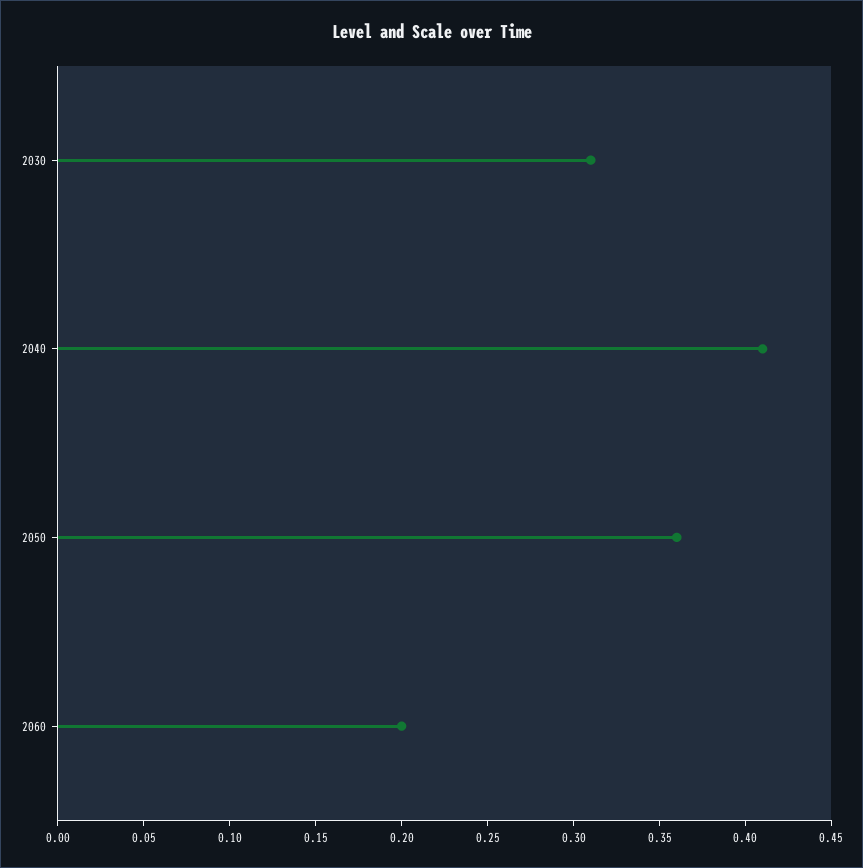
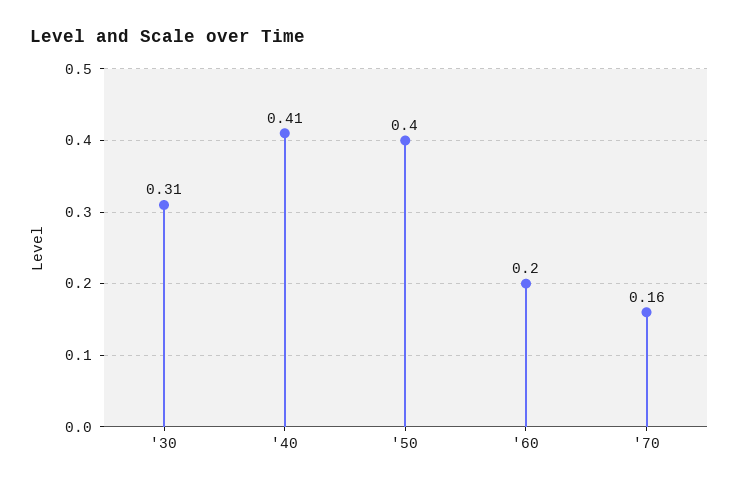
2050: 0.36 -> 0.4
'70: none -> 0.16

